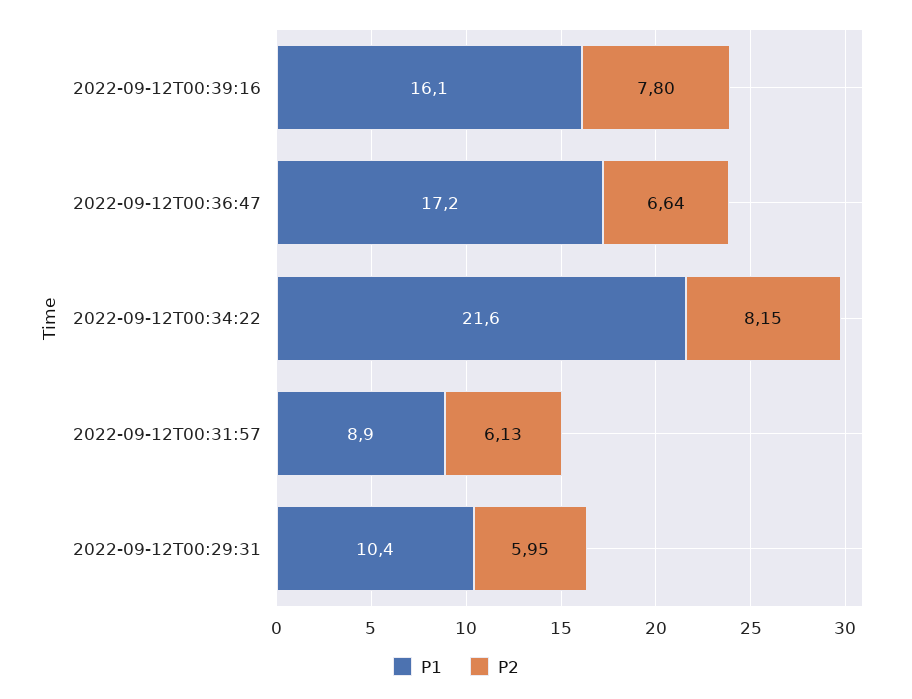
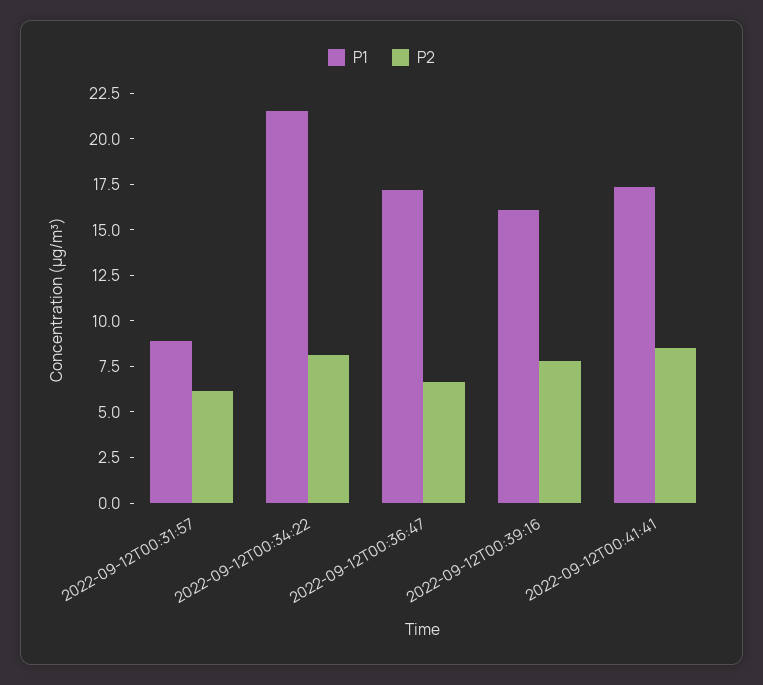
P1, 2022-09-12T00:29:31: 10.4 -> none
P2, 2022-09-12T00:29:31: 5.95 -> none
P1, 2022-09-12T00:41:41: none -> 17.5
P2, 2022-09-12T00:41:41: none -> 8.5

